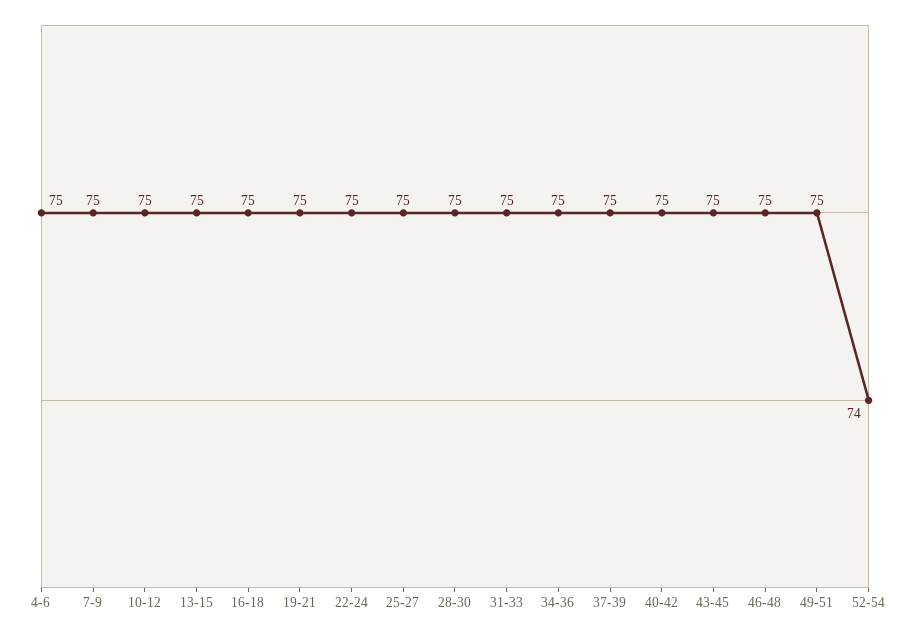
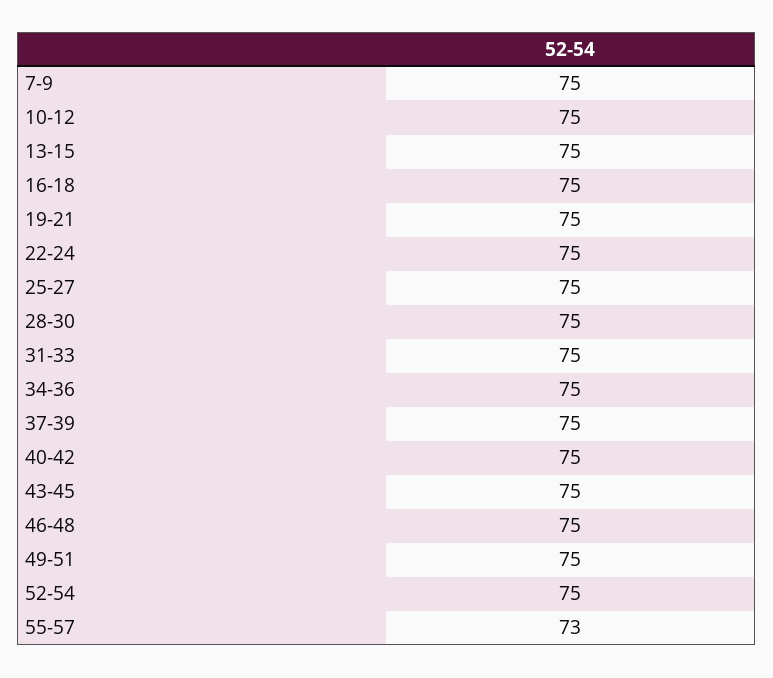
4-6: 75 -> none
52-54: 74 -> 75
55-57: none -> 73

